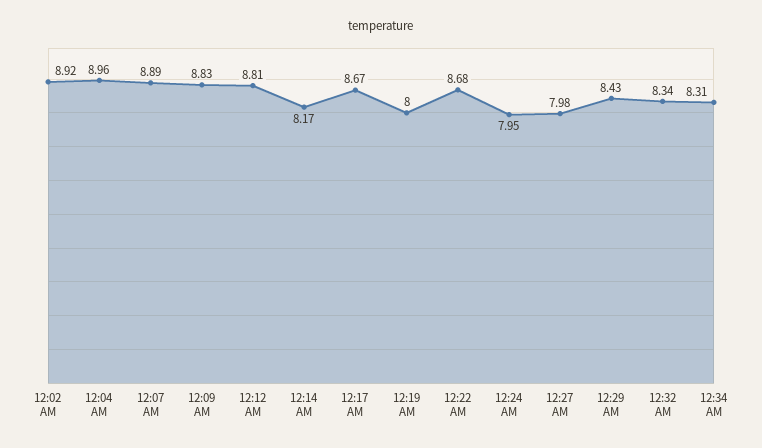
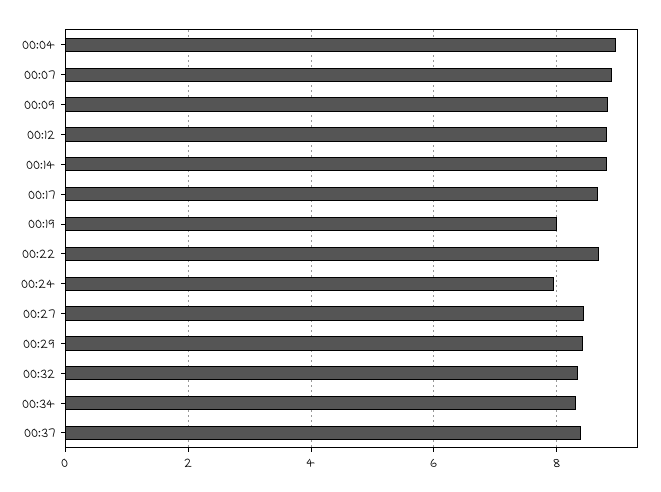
12:02 AM: 8.92 -> none
12:14 AM: 8.17 -> 8.8
12:27 AM: 7.98 -> 8.4
00:37: none -> 8.4

